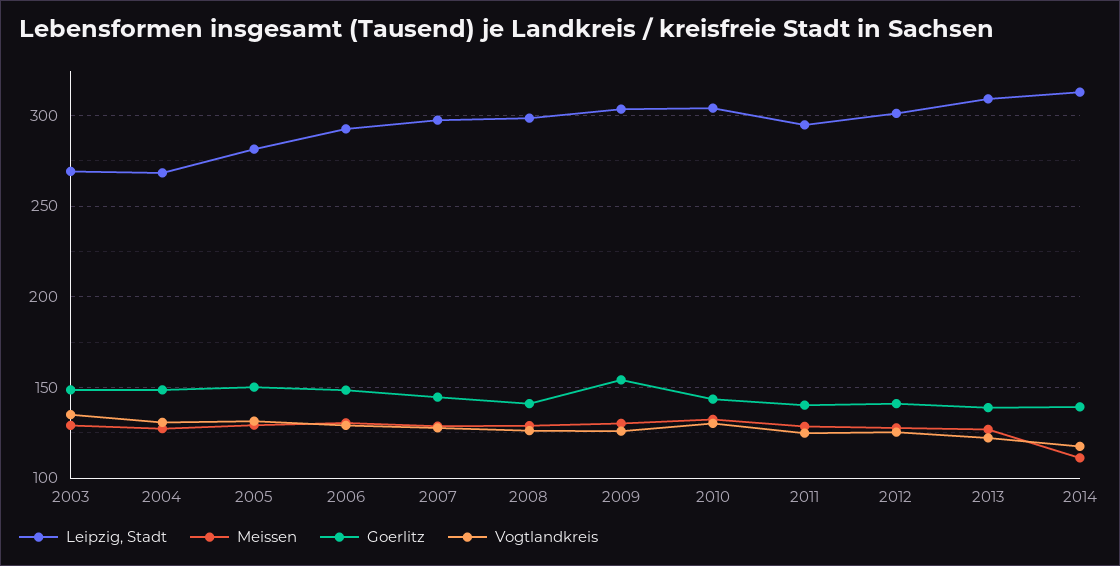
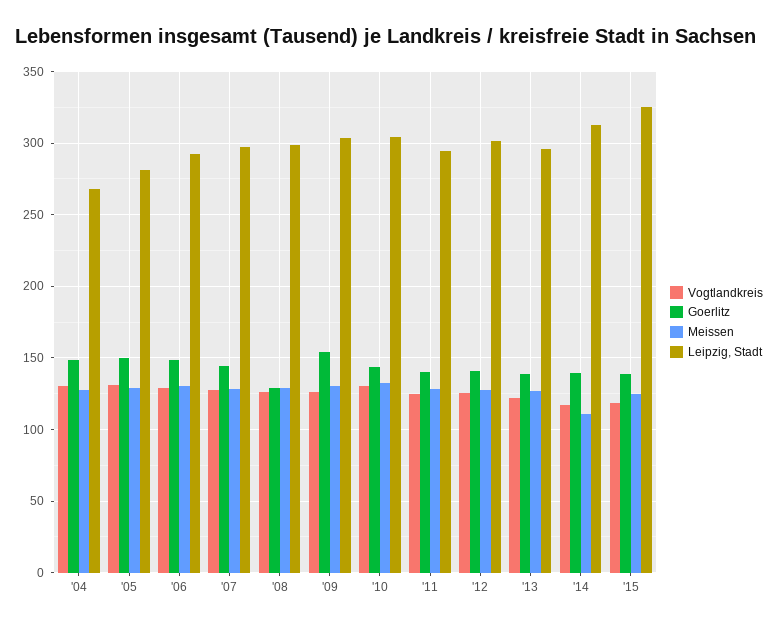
Leipzig, Stadt, 2003: 270 -> none
Meissen, 2003: 130 -> none
Goerlitz, 2003: 150 -> none
Vogtlandkreis, 2003: 135 -> none
Goerlitz, 2008: 140 -> 130
Leipzig, Stadt, 2013: 310 -> 295
Vogtlandkreis, '15: none -> 120
Goerlitz, '15: none -> 140
Meissen, '15: none -> 125
Leipzig, Stadt, '15: none -> 325

